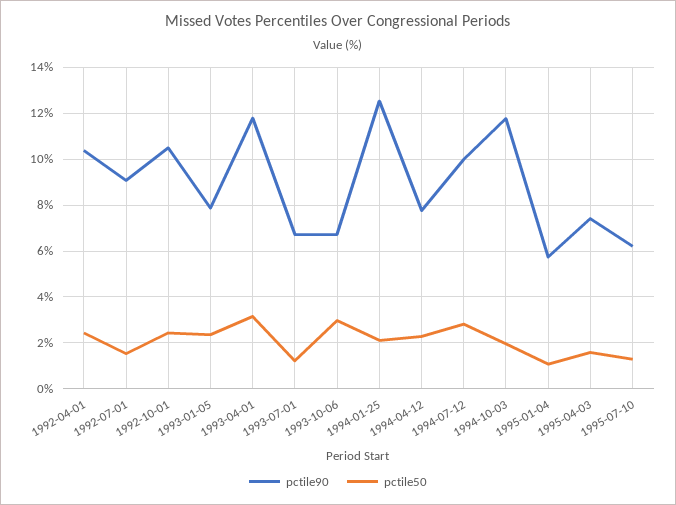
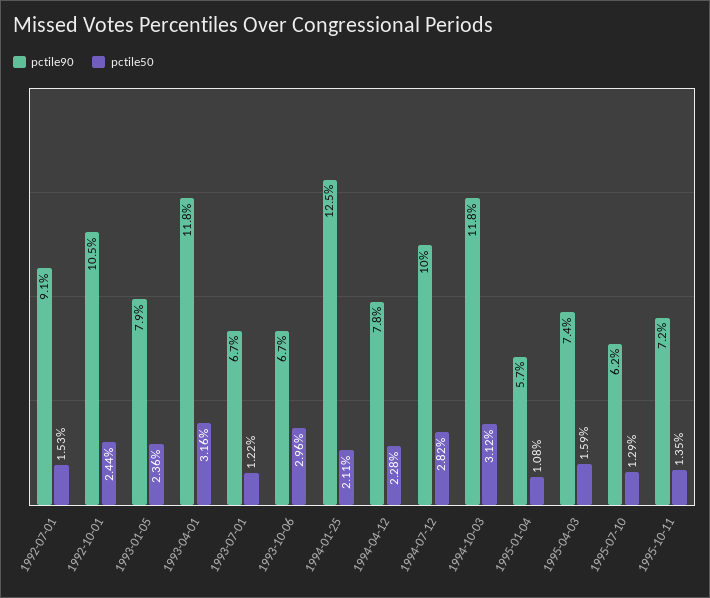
pctile90, 1992-04-01: 10.5 -> none
pctile50, 1992-04-01: 2.5 -> none
pctile50, 1994-10-03: 2 -> 3.12
pctile90, 1995-10-11: none -> 7.2
pctile50, 1995-10-11: none -> 1.35

